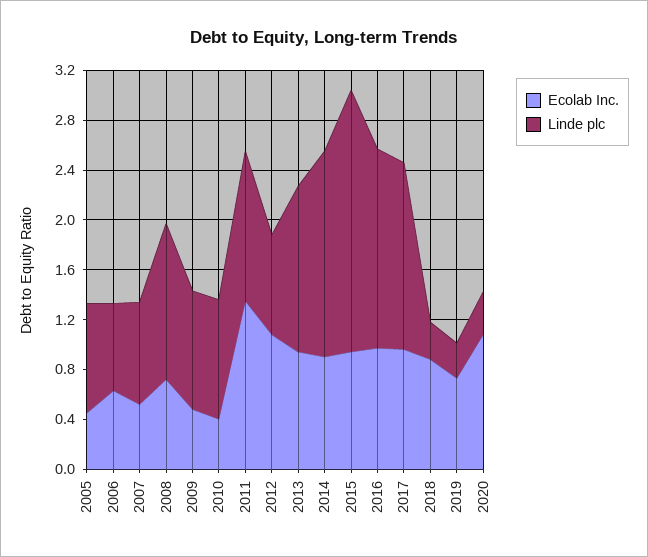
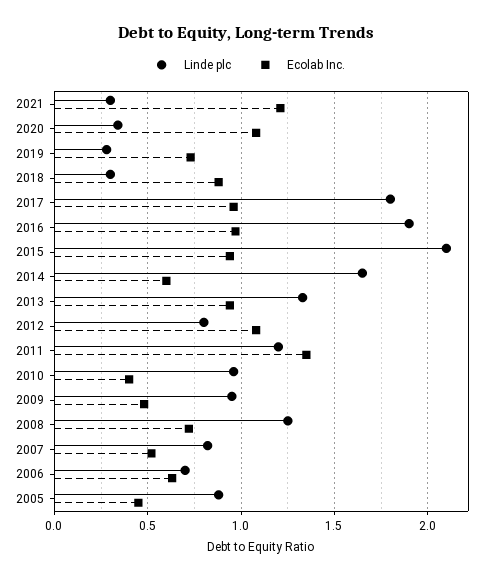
Ecolab Inc., 2014: 0.9 -> 0.6
Linde plc, 2016: 1.6 -> 1.9
Linde plc, 2017: 1.5 -> 1.8
Linde plc, 2021: none -> 0.3
Ecolab Inc., 2021: none -> 1.2

